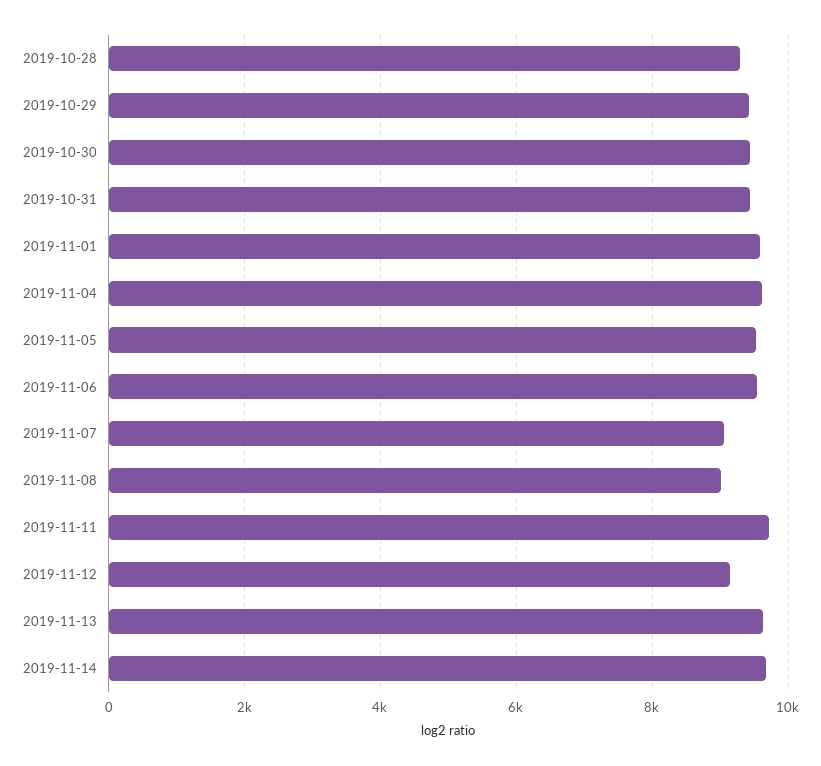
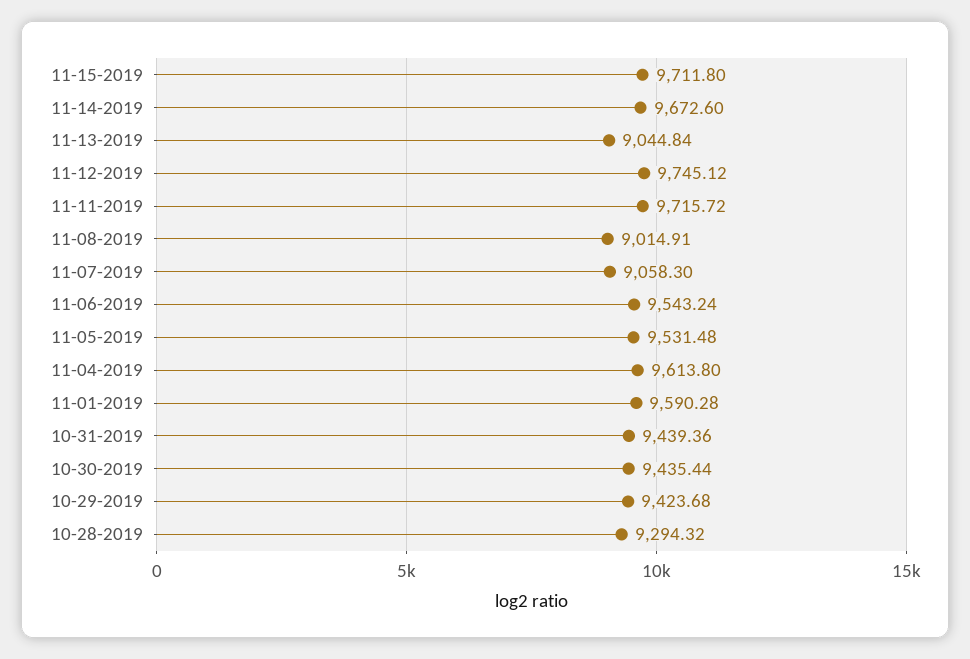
2019-11-12: 9200 -> 9745.12
2019-11-13: 9600 -> 9044.84
11-15-2019: none -> 9711.8

